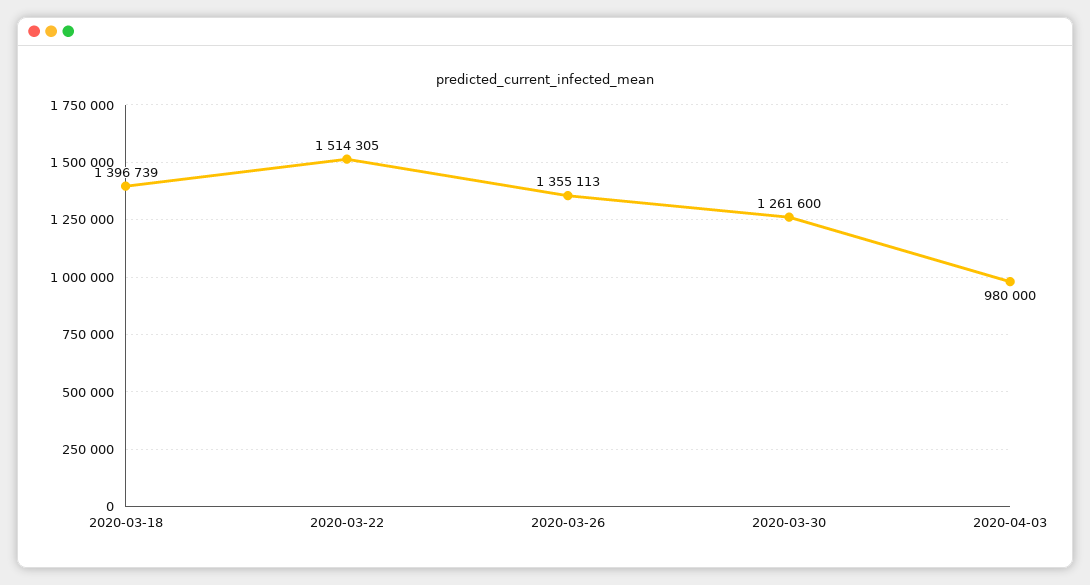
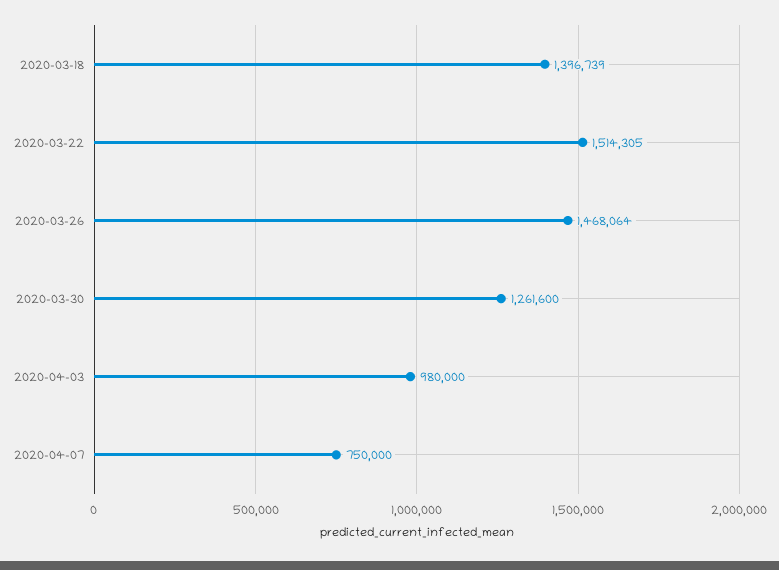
2020-03-26: 1355113 -> 1468064
2020-04-07: none -> 750000

